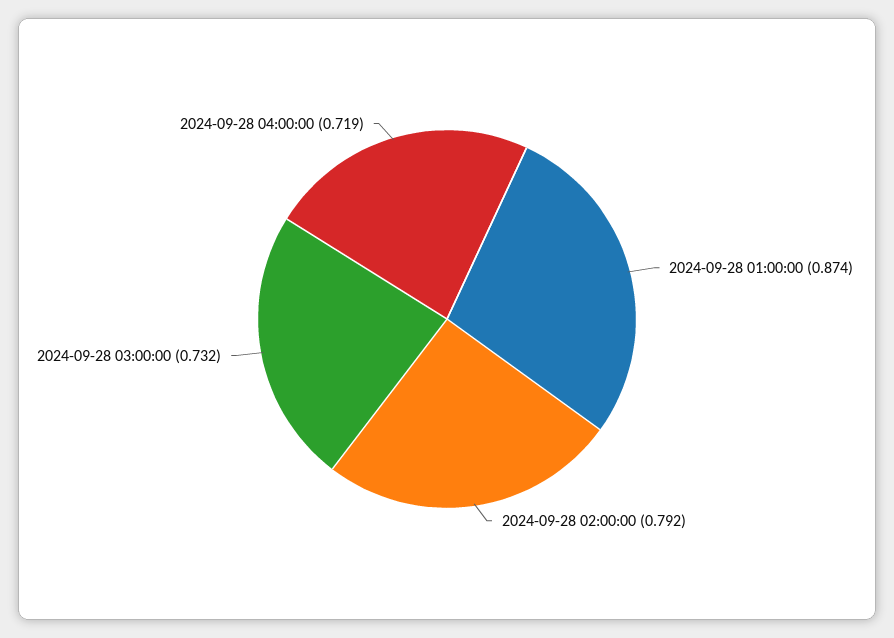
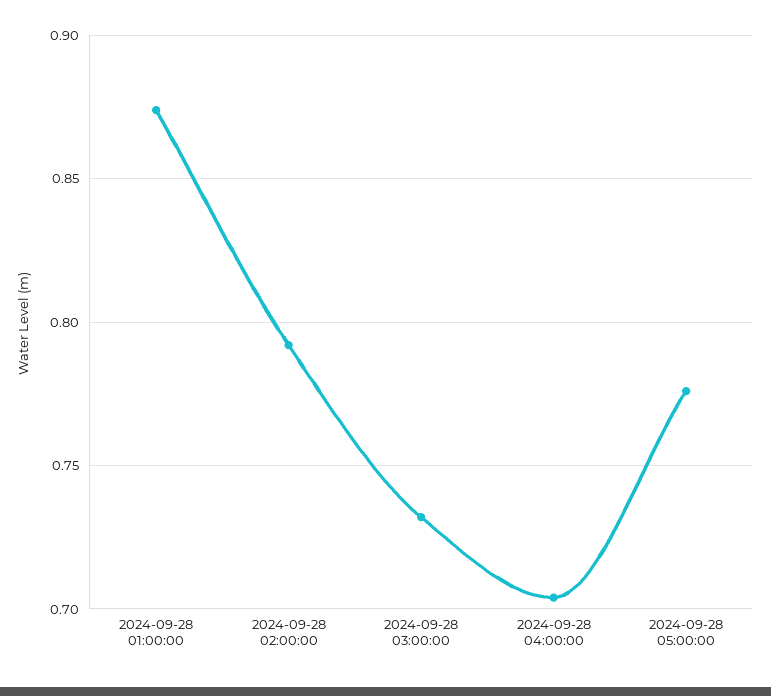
2024-09-28 04:00:00: 0.719 -> 0.705
2024-09-28 05:00:00: none -> 0.775

